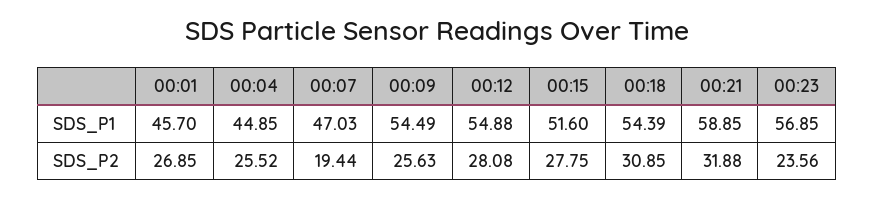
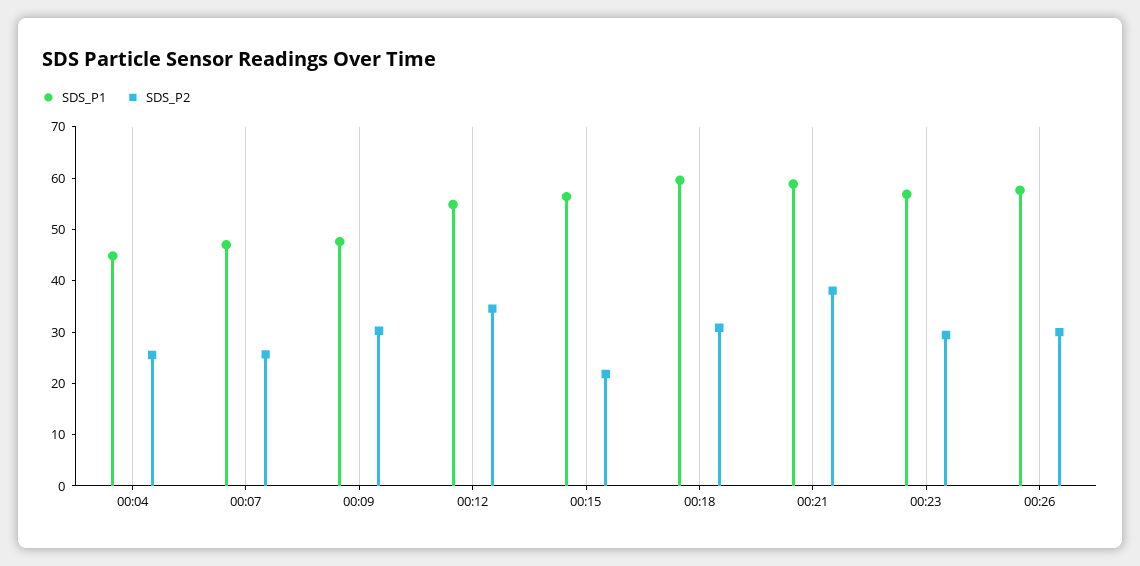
SDS_P1, 00:01: 45.7 -> none
SDS_P1, 00:09: 54.49 -> 48
SDS_P1, 00:15: 51.6 -> 56
SDS_P1, 00:18: 54.39 -> 60
SDS_P2, 00:01: 26.85 -> none
SDS_P2, 00:07: 19.44 -> 26
SDS_P2, 00:09: 25.63 -> 30
SDS_P2, 00:12: 28.08 -> 34
SDS_P2, 00:15: 27.75 -> 22
SDS_P2, 00:21: 31.88 -> 38
SDS_P2, 00:23: 23.56 -> 30
SDS_P1, 00:26: none -> 58
SDS_P2, 00:26: none -> 30

